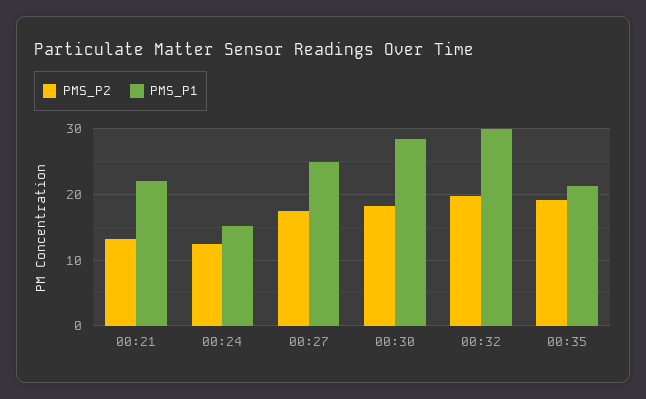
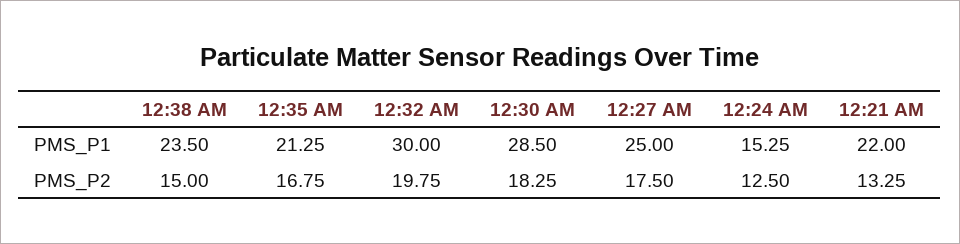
PMS_P2, 00:35: 19 -> 16.75
PMS_P1, 12:38 AM: none -> 23.5
PMS_P2, 12:38 AM: none -> 15

